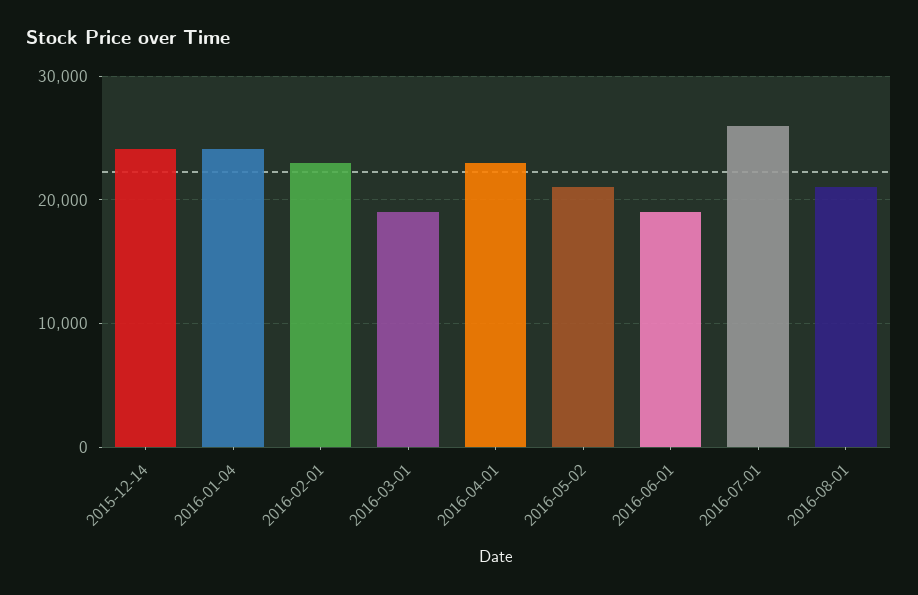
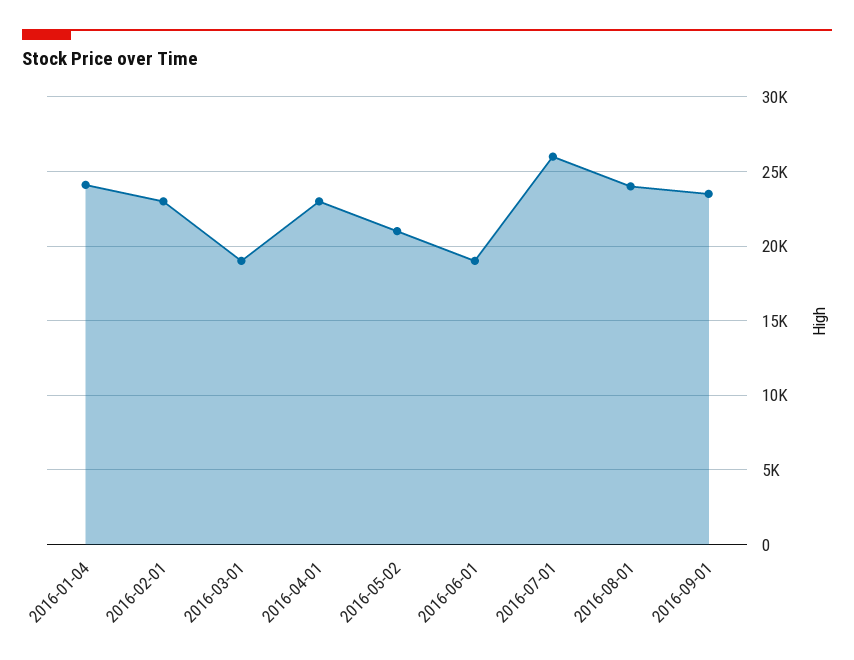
2015-12-14: 24000 -> none
2016-08-01: 21000 -> 24000
2016-09-01: none -> 23500

